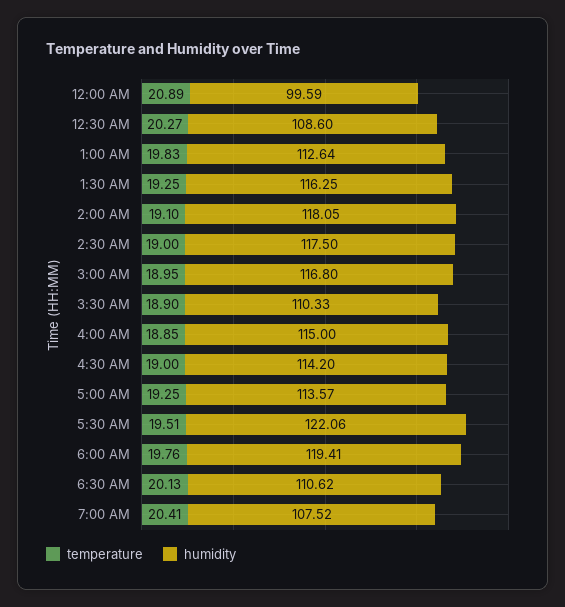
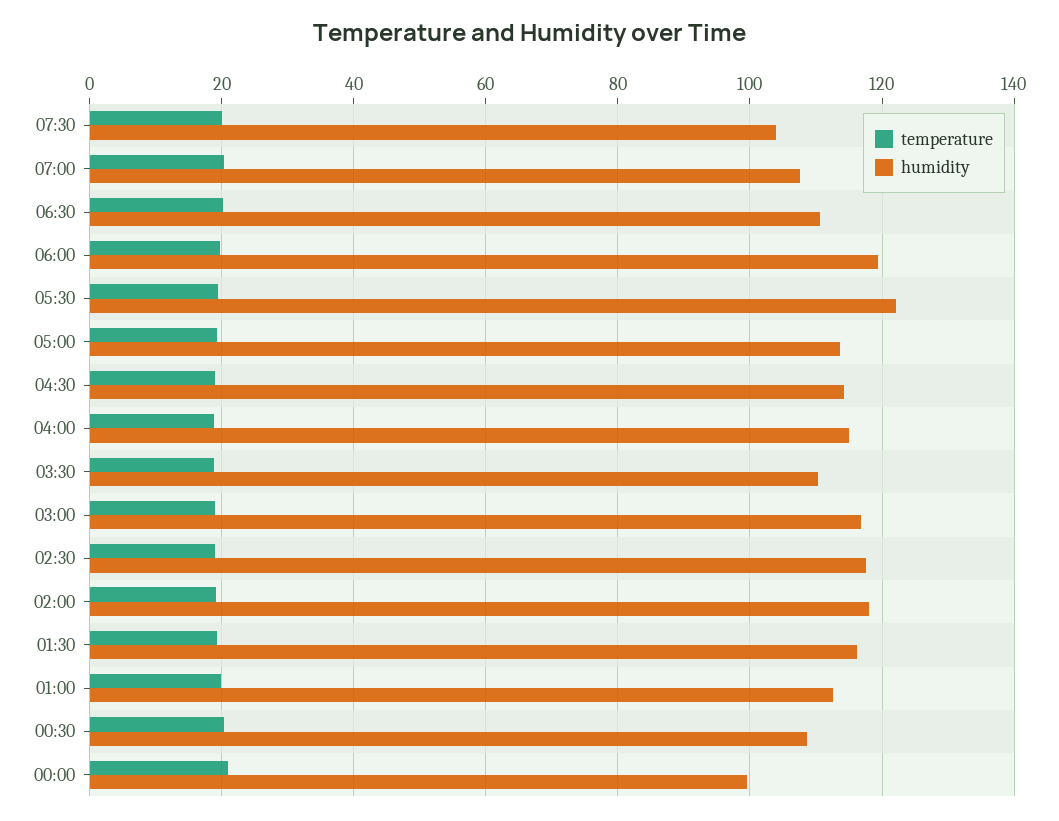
temperature, 07:30: none -> 20
humidity, 07:30: none -> 104

